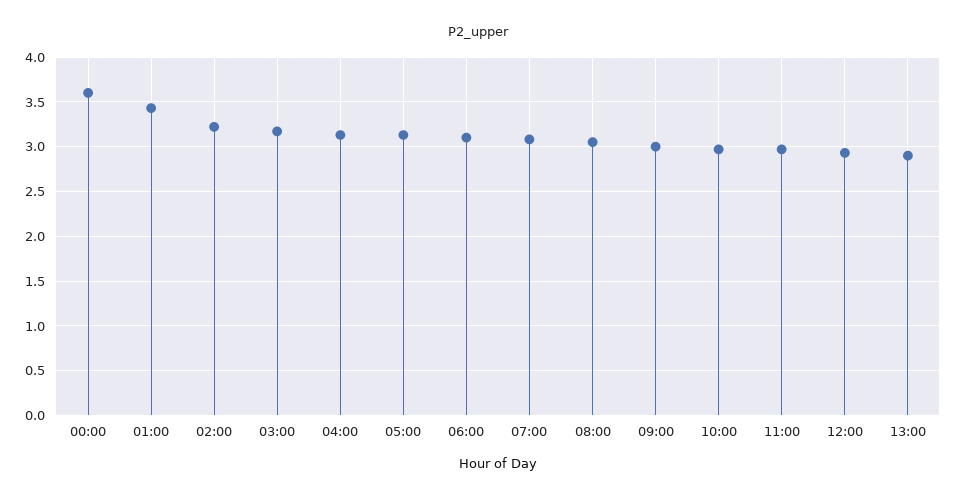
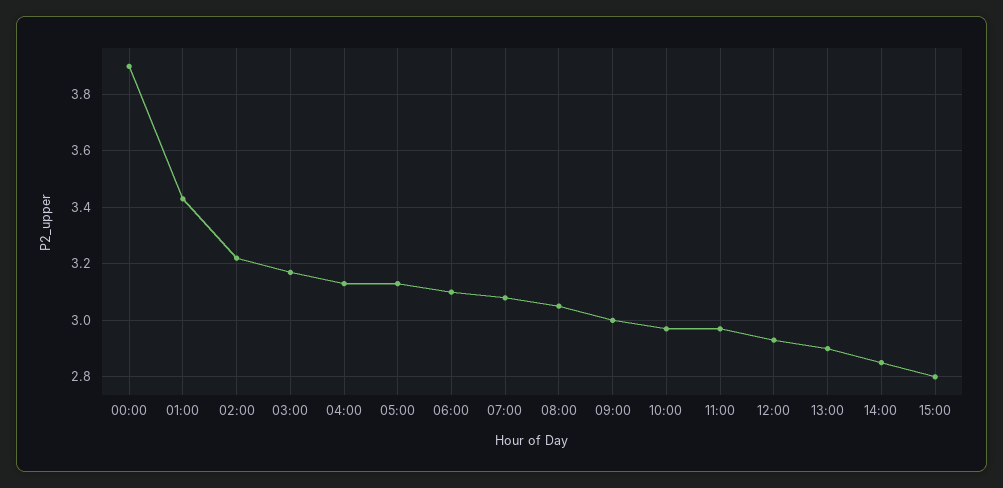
00:00: 3.6 -> 3.9
14:00: none -> 2.85
15:00: none -> 2.8

